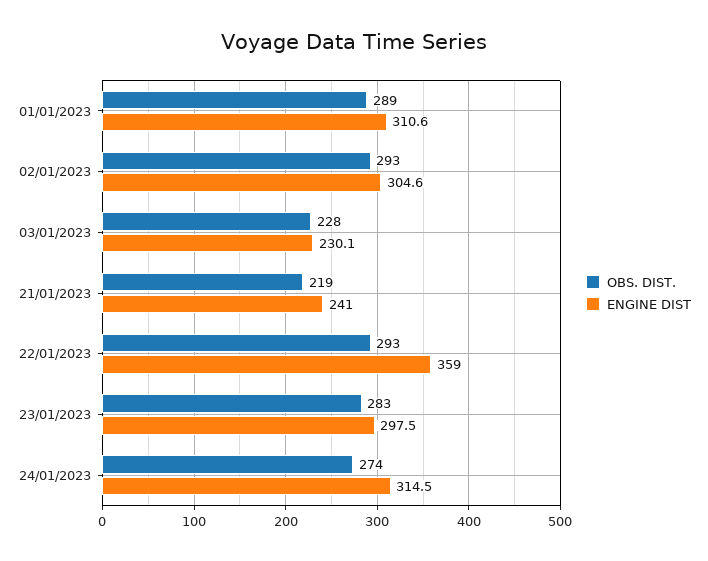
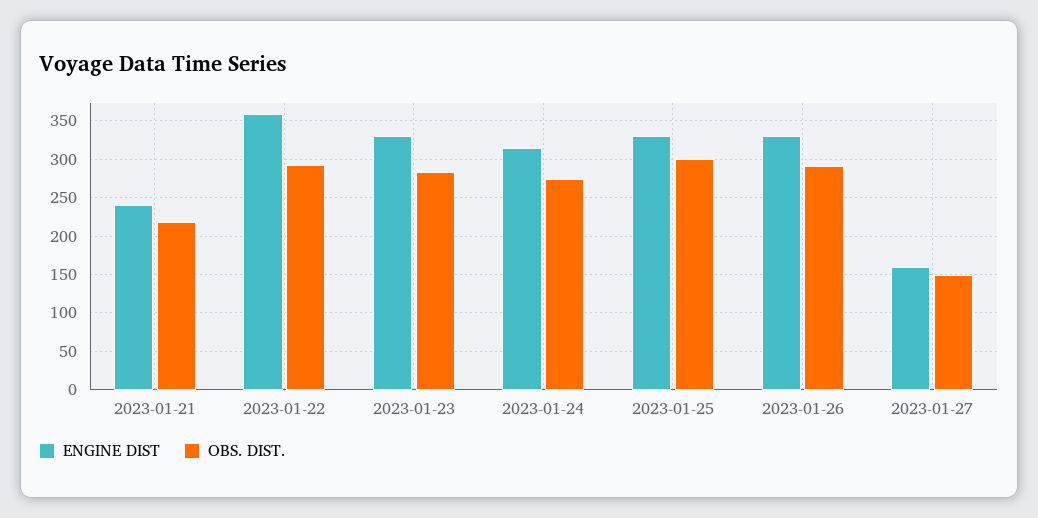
OBS. DIST., 01/01/2023: 289 -> none
ENGINE DIST, 01/01/2023: 310.6 -> none
OBS. DIST., 02/01/2023: 293 -> none
ENGINE DIST, 02/01/2023: 304.6 -> none
OBS. DIST., 03/01/2023: 228 -> none
ENGINE DIST, 03/01/2023: 230.1 -> none
ENGINE DIST, 23/01/2023: 297.5 -> 330
ENGINE DIST, 2023-01-25: none -> 330
OBS. DIST., 2023-01-25: none -> 300
ENGINE DIST, 2023-01-26: none -> 330
OBS. DIST., 2023-01-26: none -> 290
ENGINE DIST, 2023-01-27: none -> 160
OBS. DIST., 2023-01-27: none -> 150

